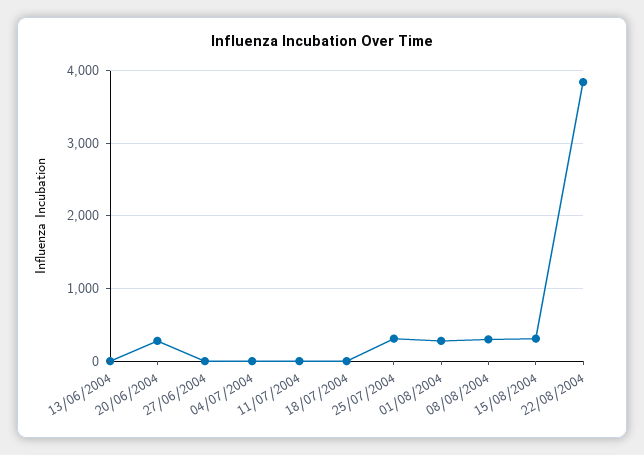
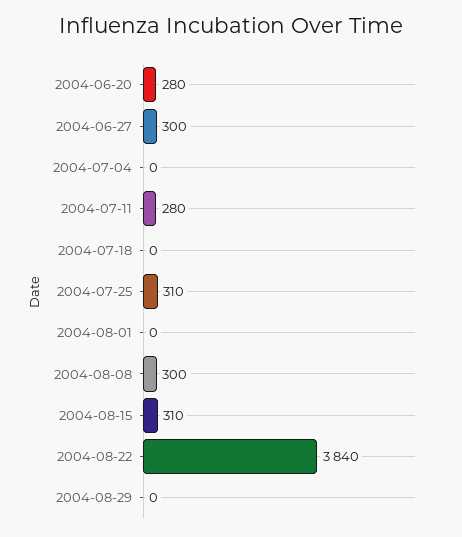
13/06/2004: 0 -> none
27/06/2004: 0 -> 300
11/07/2004: 0 -> 280
01/08/2004: 300 -> 0
2004-08-29: none -> 0

